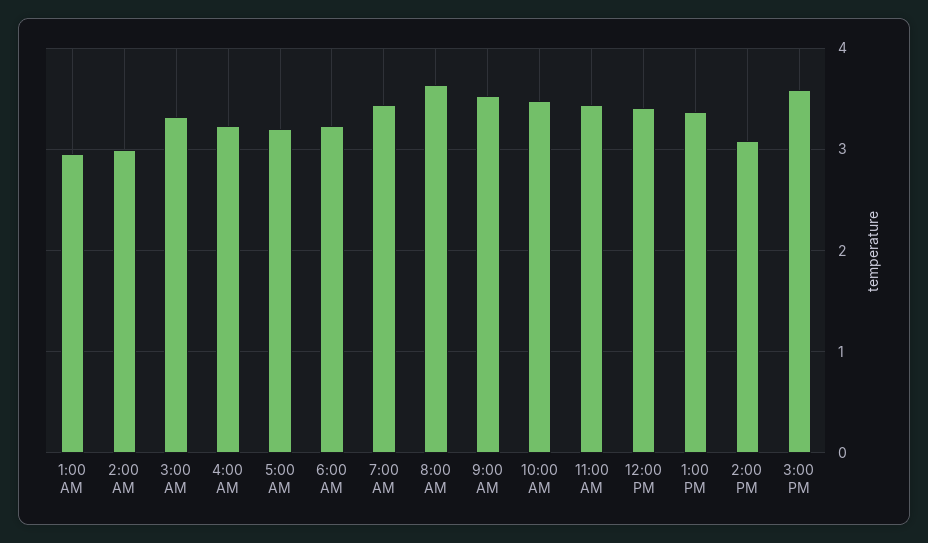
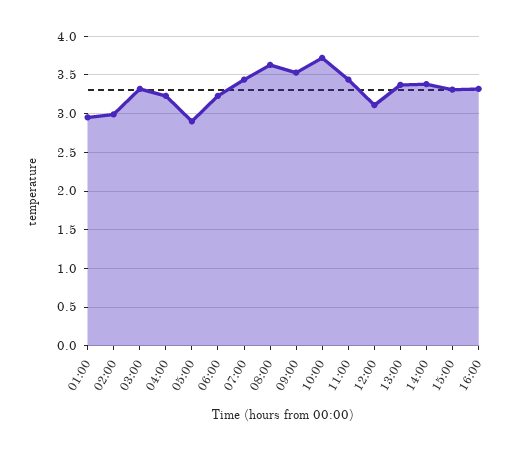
5:00 AM: 3.2 -> 2.9
10:00 AM: 3.5 -> 3.7
12:00 PM: 3.4 -> 3.1
2:00 PM: 3.1 -> 3.4
3:00 PM: 3.6 -> 3.3
16:00: none -> 3.3

